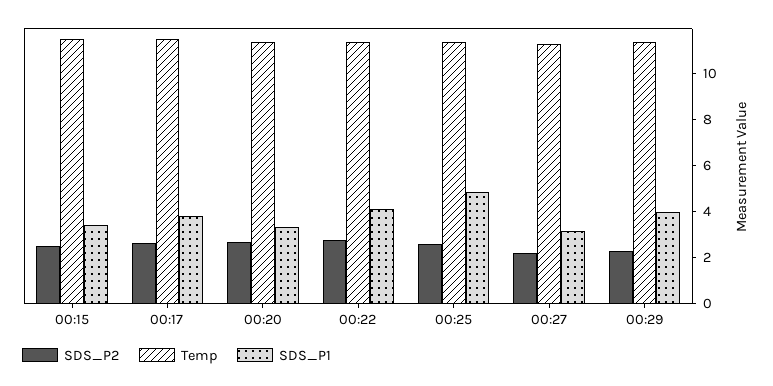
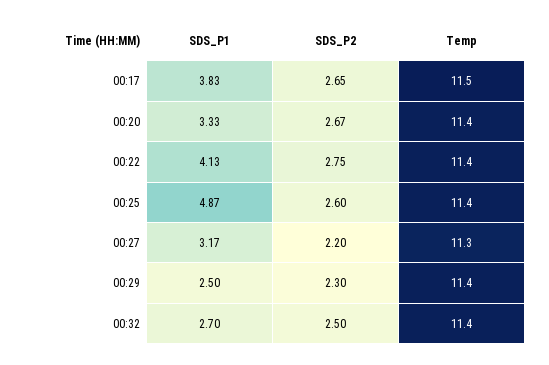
SDS_P2, 00:15: 2.5 -> none
Temp, 00:15: 11.5 -> none
SDS_P1, 00:15: 3.5 -> none
SDS_P1, 00:29: 4 -> 2.5
SDS_P1, 00:32: none -> 2.7
SDS_P2, 00:32: none -> 2.5
Temp, 00:32: none -> 11.4

